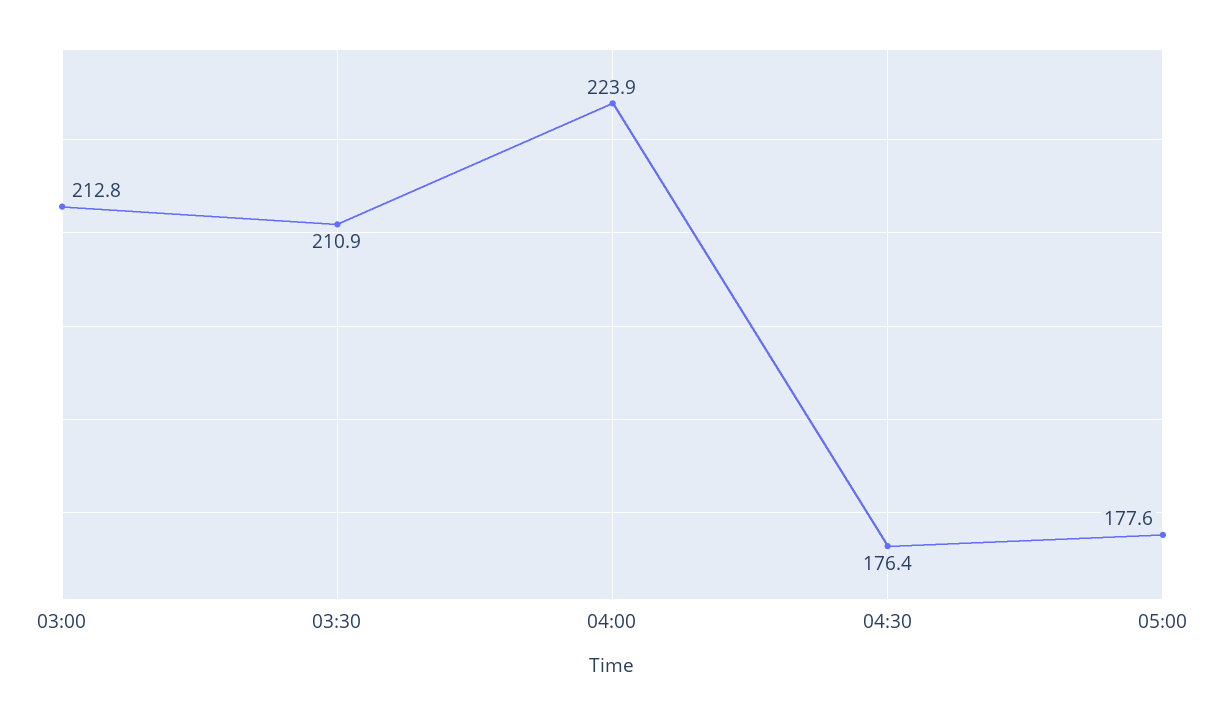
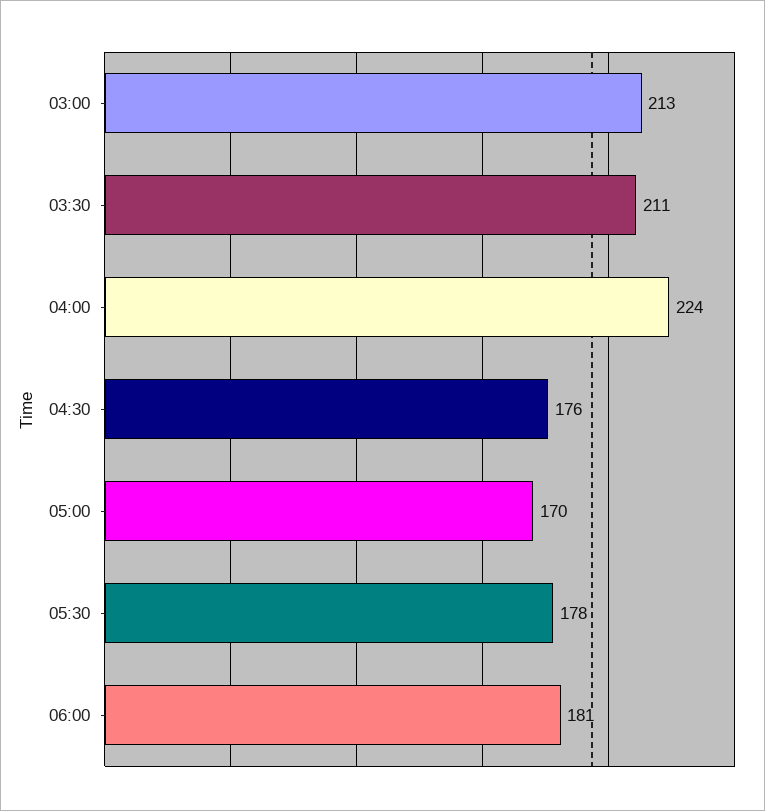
05:00: 177.6 -> 170
05:30: none -> 178
06:00: none -> 181

